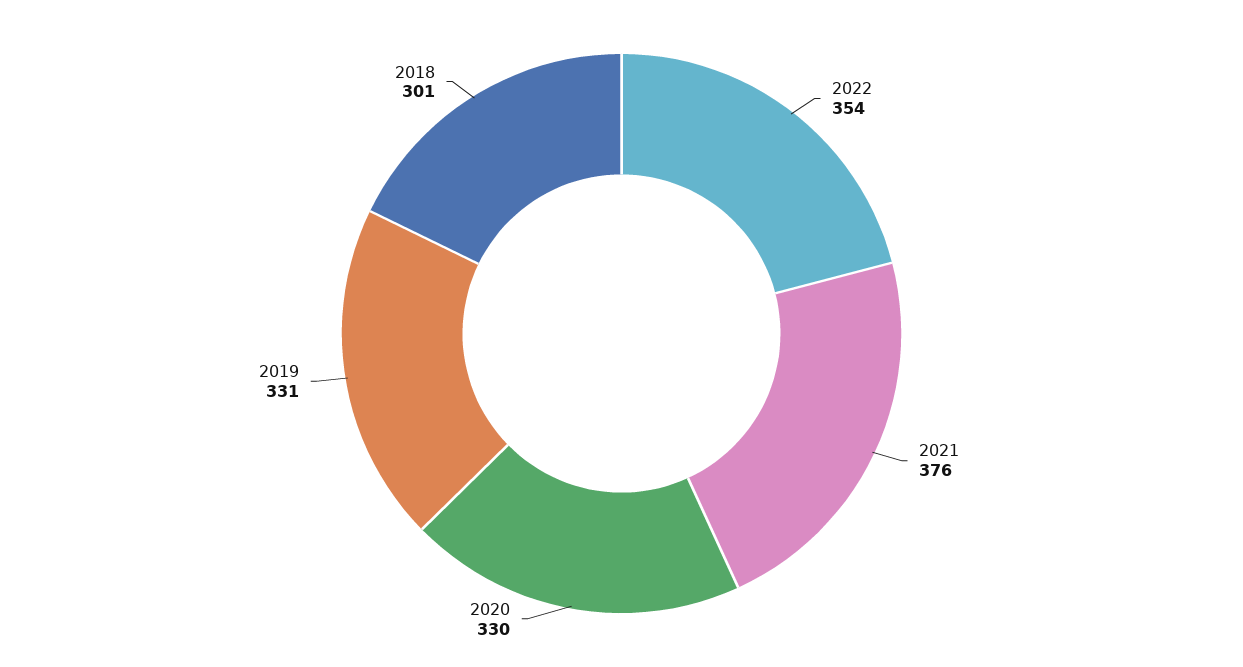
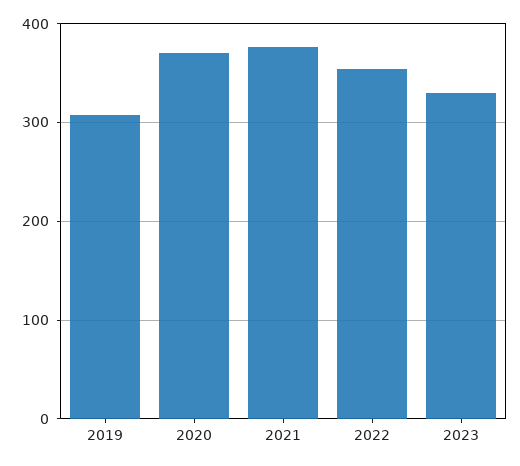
2020: 330 -> 370
2019: 331 -> 310
2018: 301 -> none
2023: none -> 330

